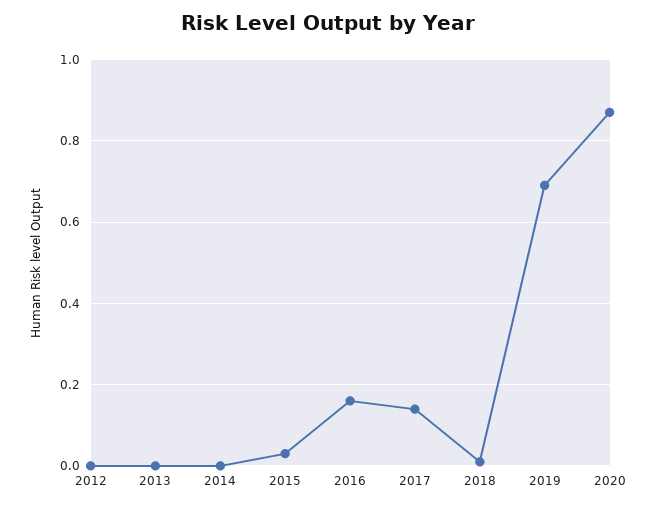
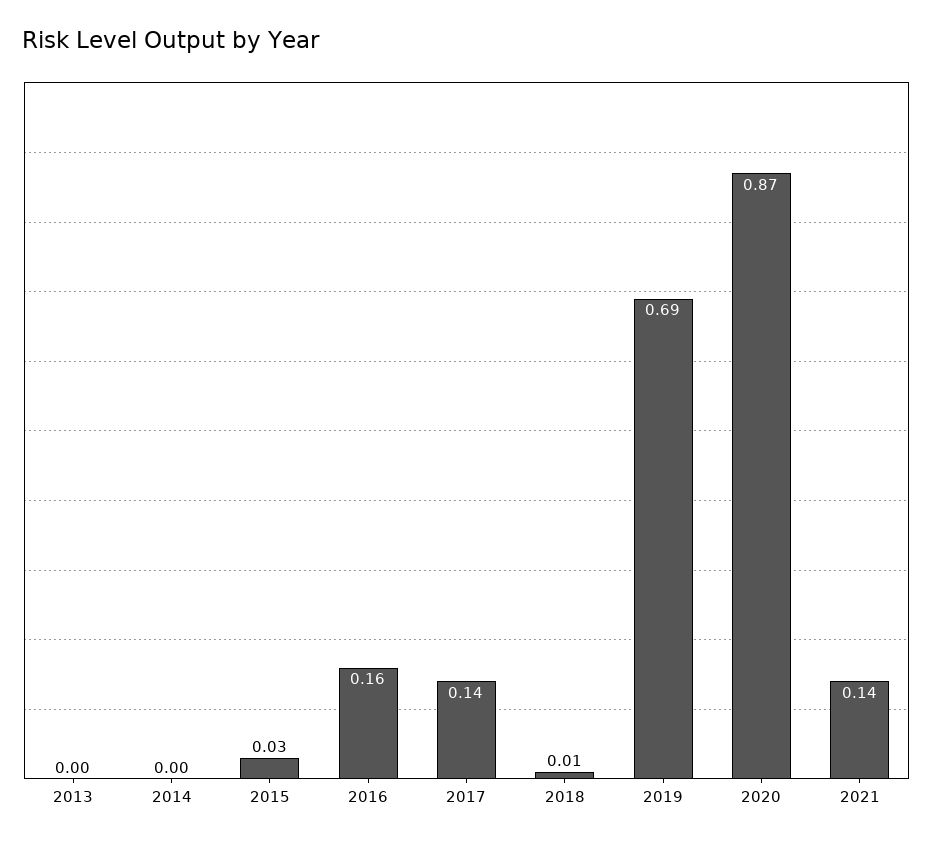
2012: 0 -> none
2021: none -> 0.14

